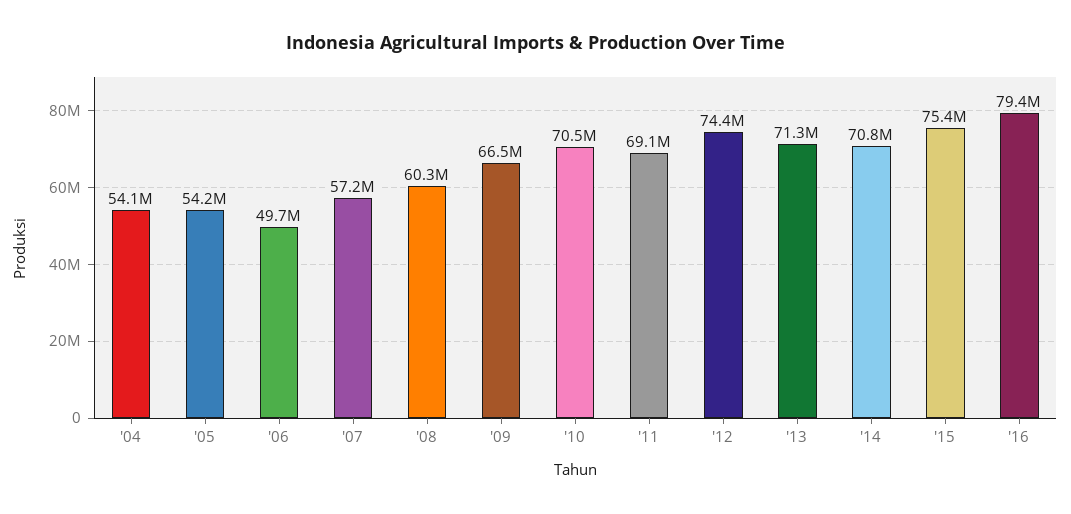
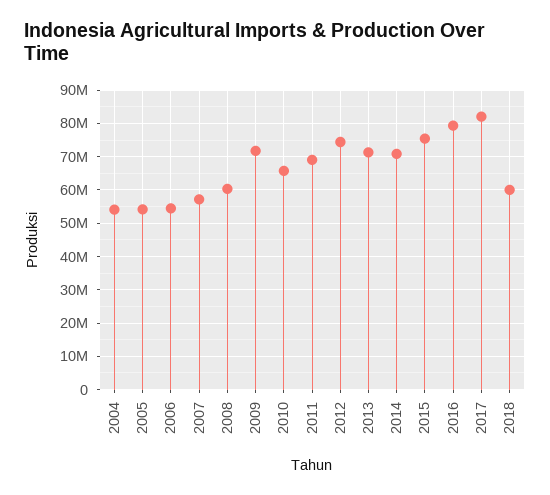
'06: 49700000 -> 54000000
'09: 66500000 -> 72000000
'10: 70500000 -> 66000000
2017: none -> 82000000
2018: none -> 60000000

